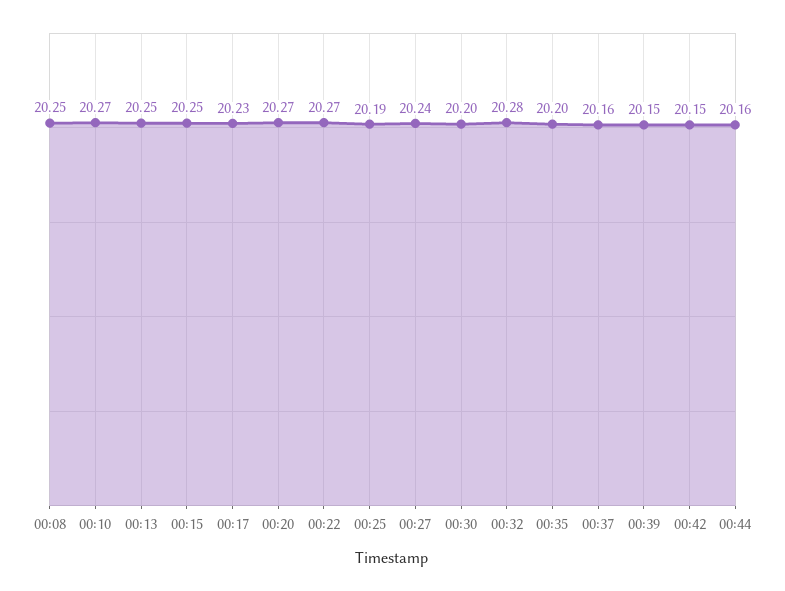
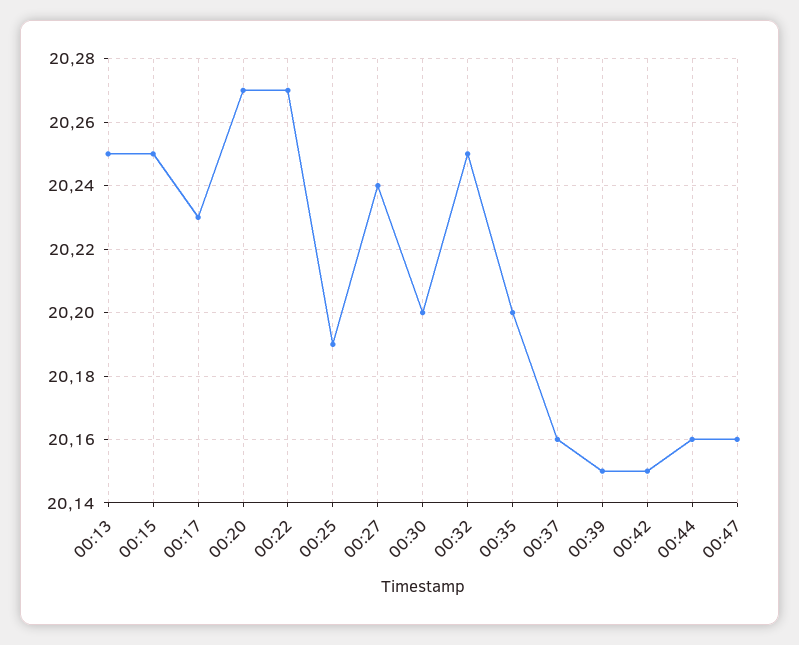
00:08: 20.25 -> none
00:10: 20.27 -> none
00:32: 20.28 -> 20.25
00:47: none -> 20.16

